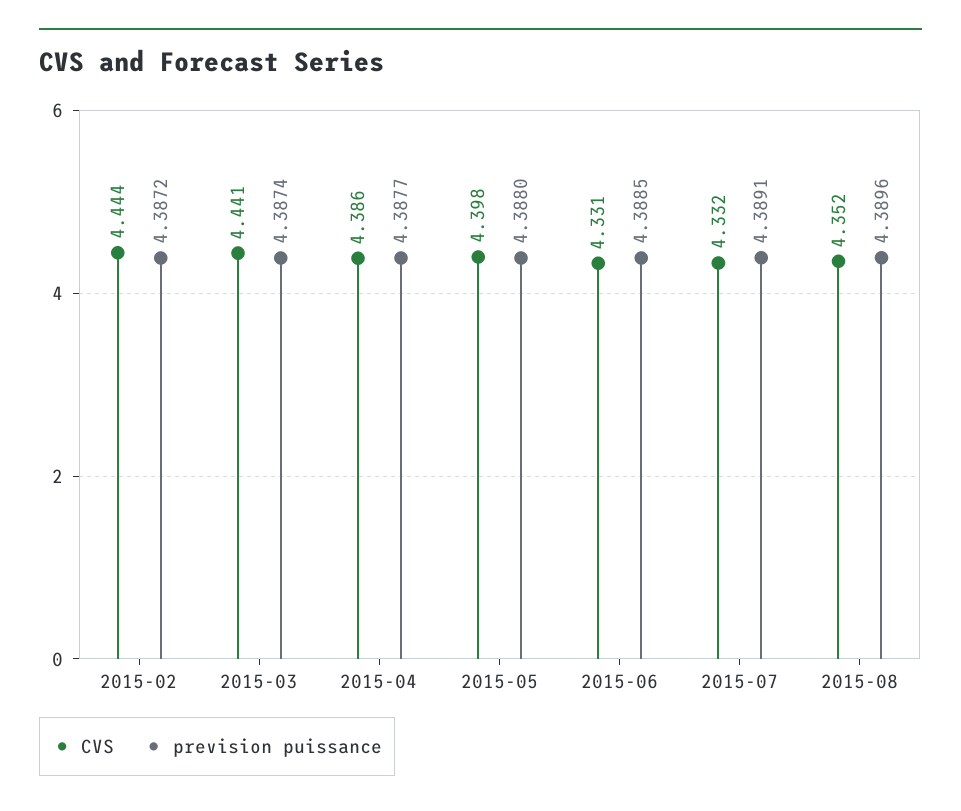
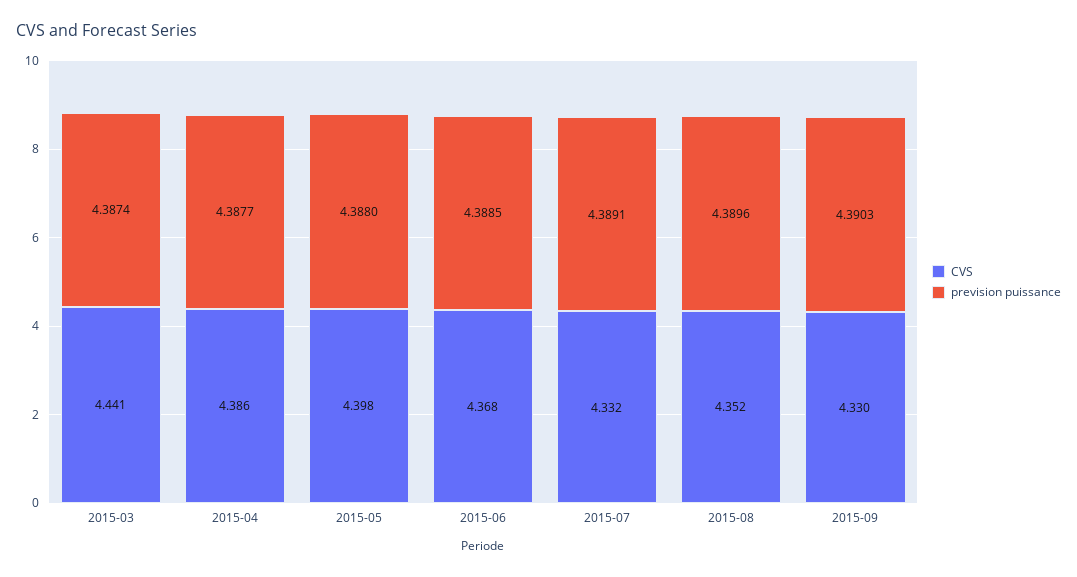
CVS, 2015-02: 4.444 -> none
prevision puissance, 2015-02: 4.3872 -> none
CVS, 2015-06: 4.331 -> 4.368
CVS, 2015-09: none -> 4.33
prevision puissance, 2015-09: none -> 4.3903

